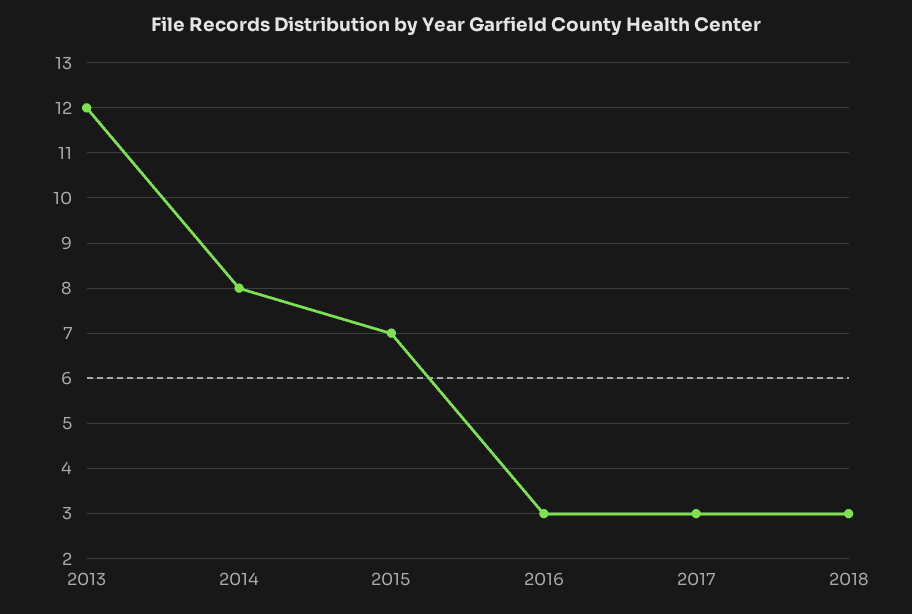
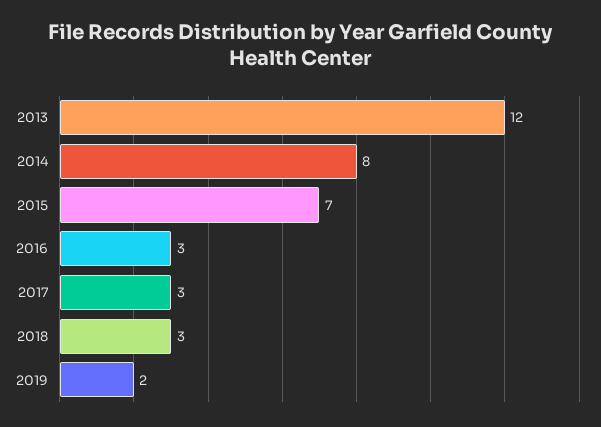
2019: none -> 2

